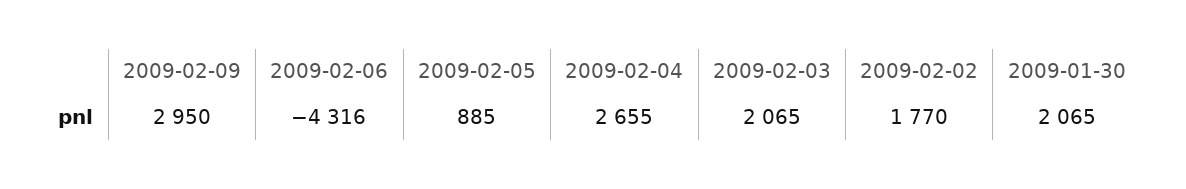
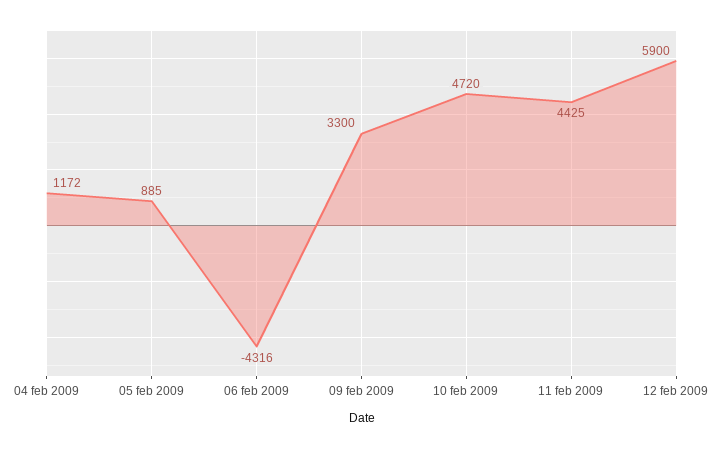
2009-02-09: 2950 -> 3300
2009-02-04: 2655 -> 1172
2009-02-03: 2065 -> none
2009-02-02: 1770 -> none
2009-01-30: 2065 -> none
10 feb 2009: none -> 4720
11 feb 2009: none -> 4425
12 feb 2009: none -> 5900

